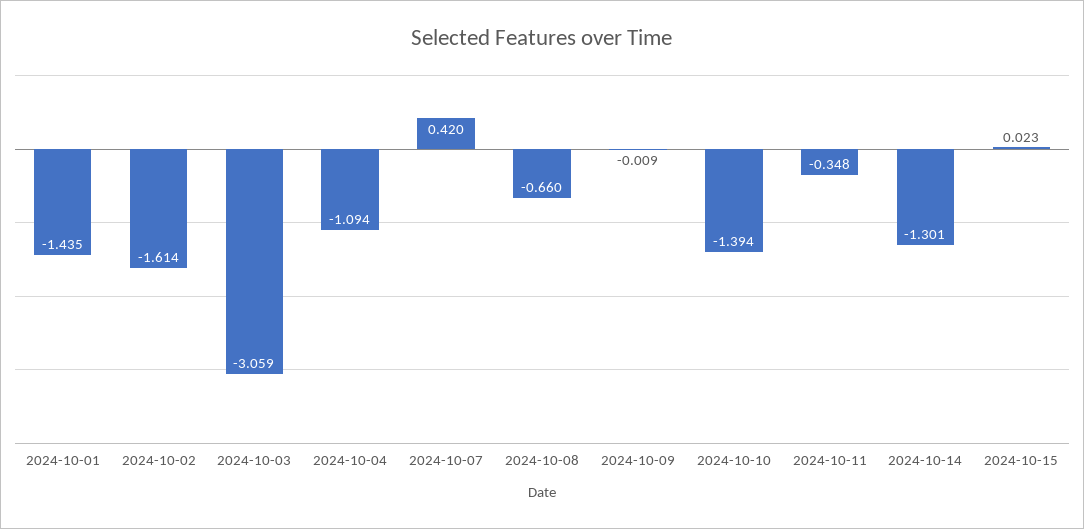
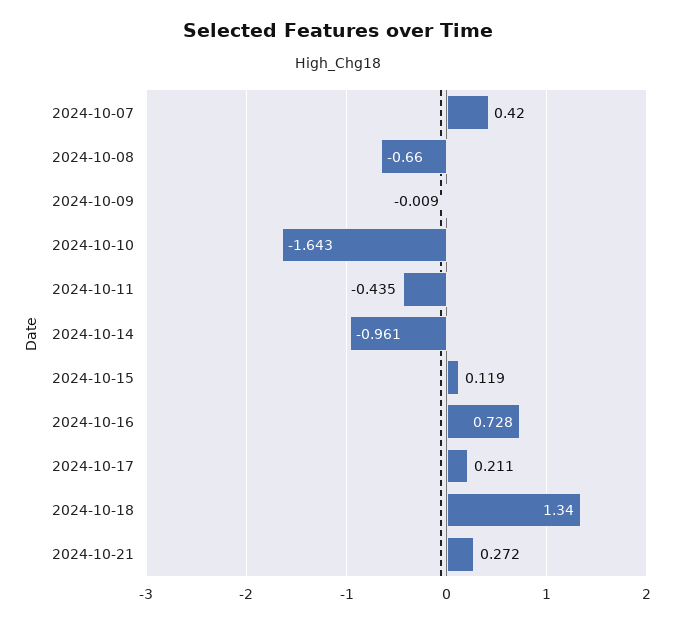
2024-10-01: -1.435 -> none
2024-10-02: -1.614 -> none
2024-10-03: -3.059 -> none
2024-10-04: -1.094 -> none
2024-10-10: -1.394 -> -1.643
2024-10-11: -0.348 -> -0.435
2024-10-14: -1.301 -> -0.961
2024-10-15: 0.023 -> 0.119
2024-10-16: none -> 0.728
2024-10-17: none -> 0.211
2024-10-18: none -> 1.34
2024-10-21: none -> 0.272

